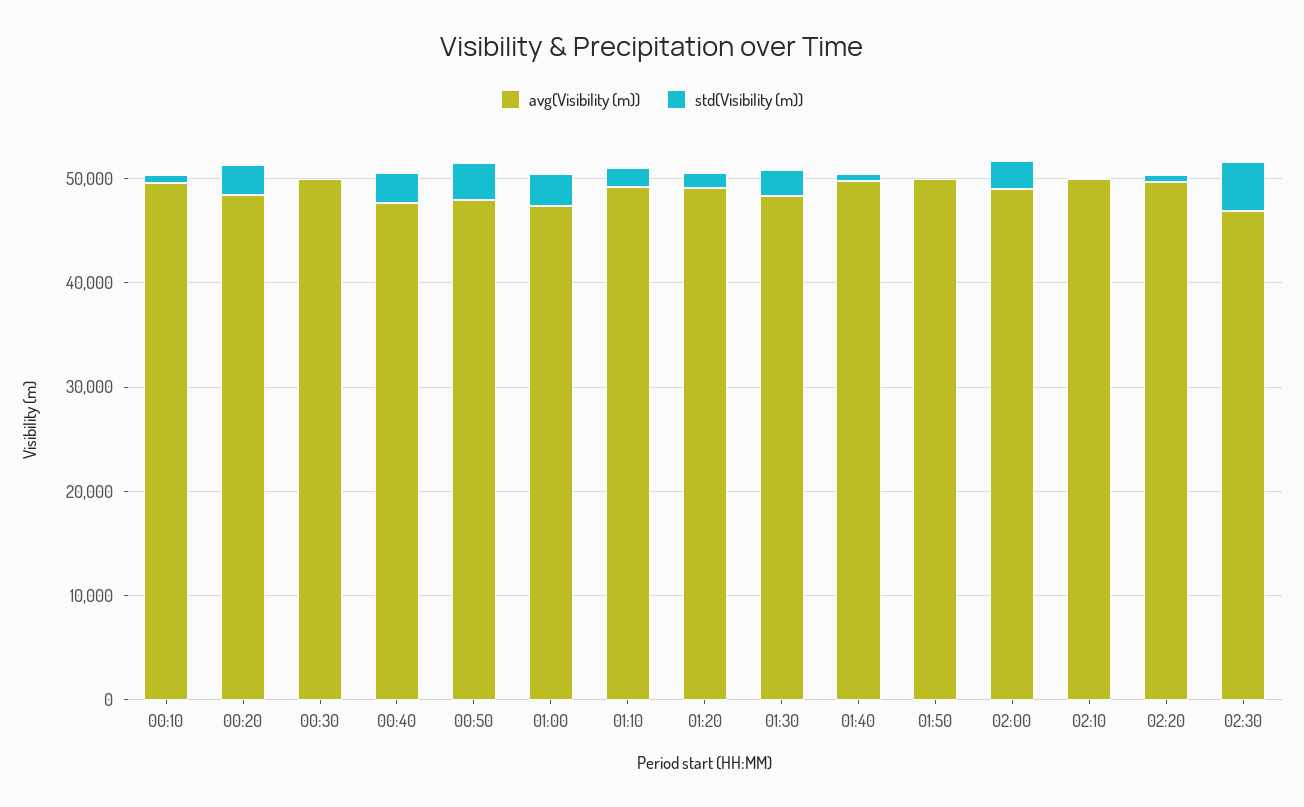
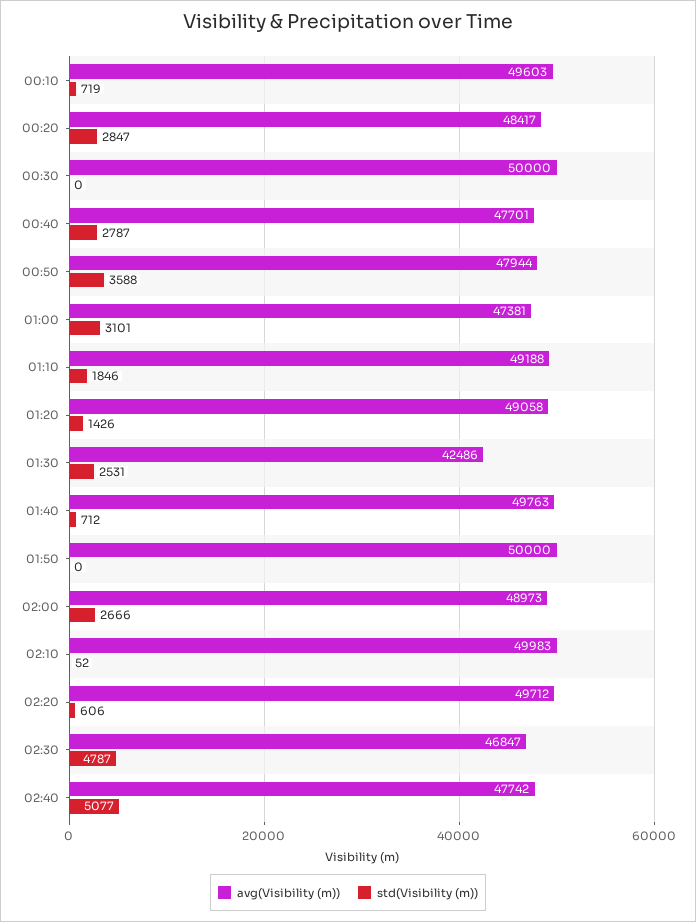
avg(Visibility (m)), 01:30: 48000 -> 42486
avg(Visibility (m)), 02:40: none -> 47742
std(Visibility (m)), 02:40: none -> 5077

